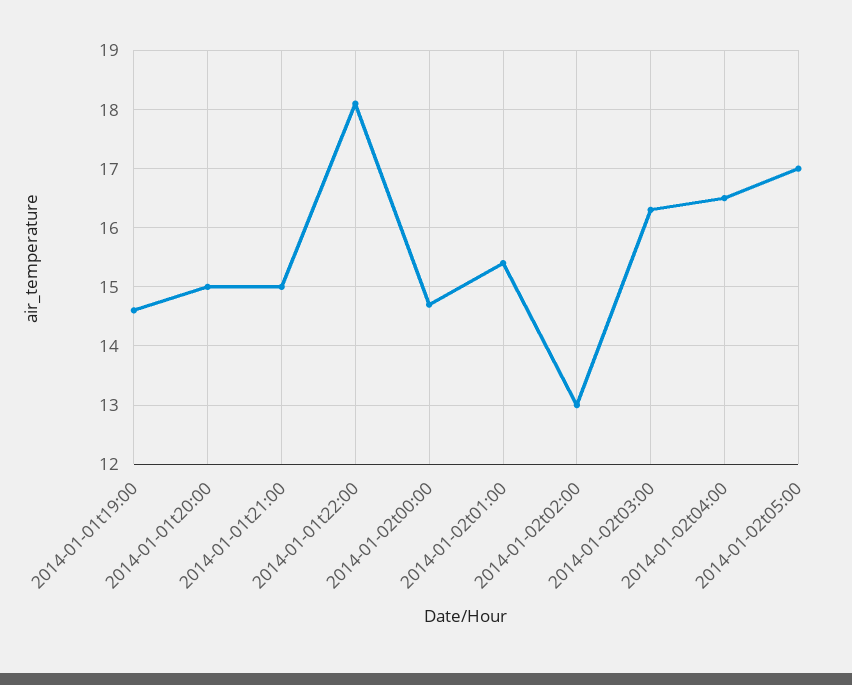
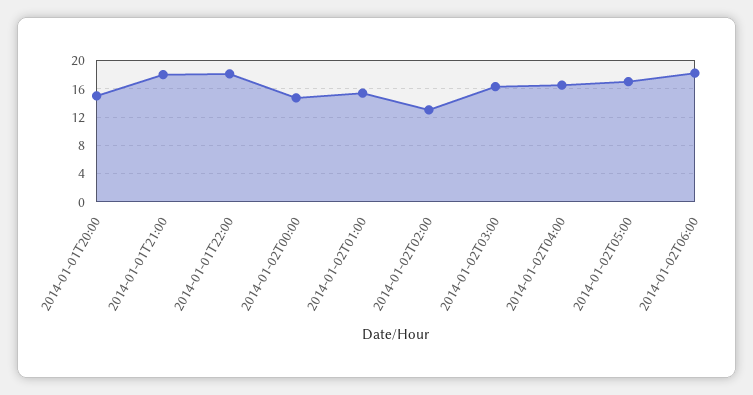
2014-01-01t19:00: 14.5 -> none
2014-01-01t21:00: 15 -> 18
2014-01-02T06:00: none -> 18

